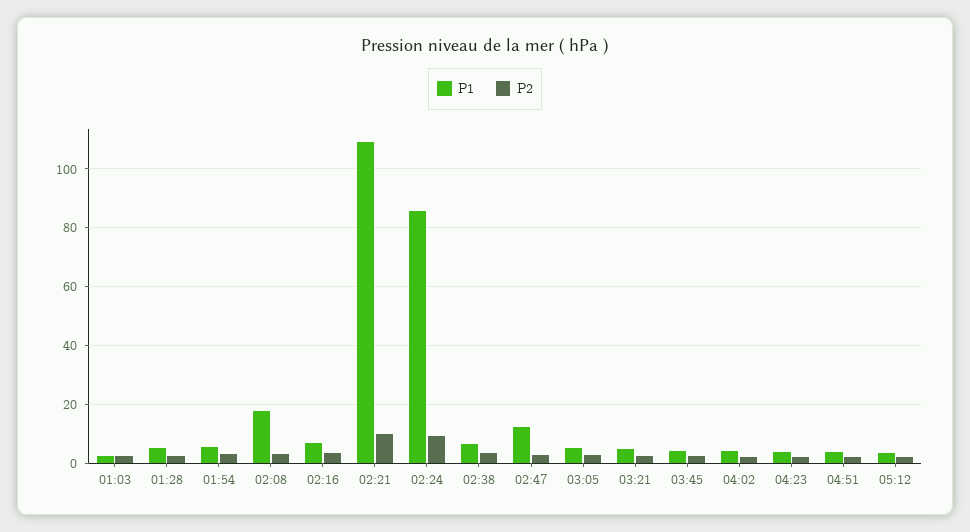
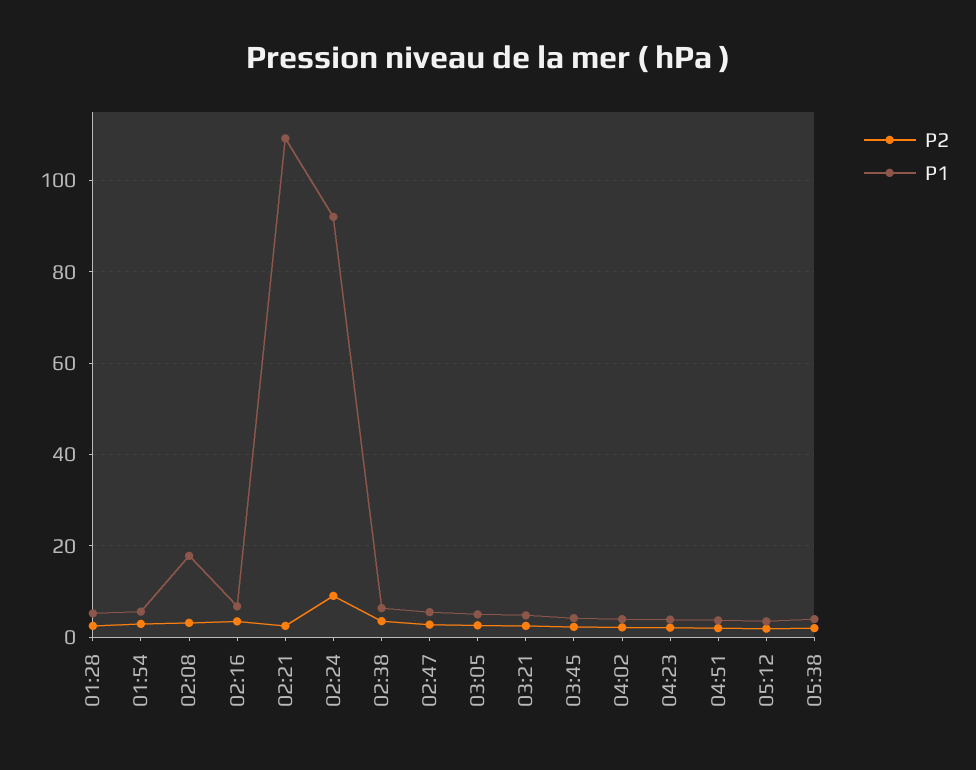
P1, 01:03: 2.5 -> none
P2, 01:03: 2.5 -> none
P2, 02:21: 10 -> 2
P1, 02:24: 85 -> 92
P1, 02:47: 12.5 -> 6
P2, 05:38: none -> 2
P1, 05:38: none -> 4

